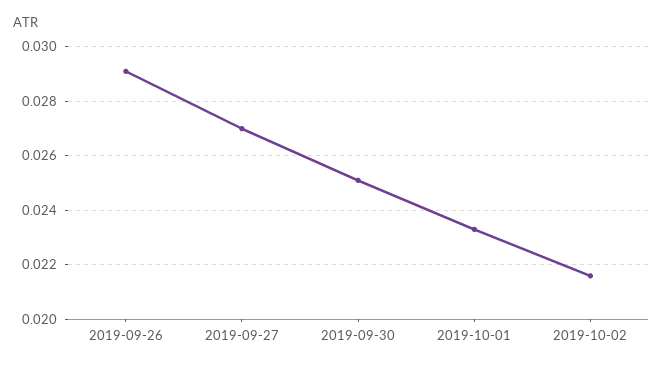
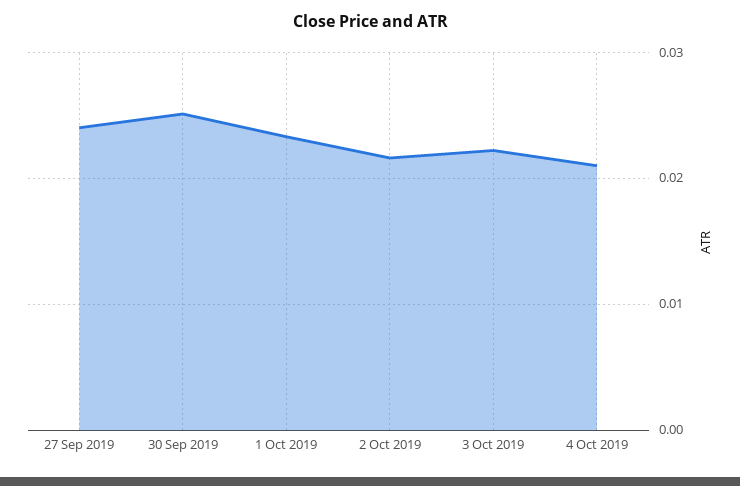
2019-09-26: 0.029 -> none
2019-09-27: 0.027 -> 0.024
3 Oct 2019: none -> 0.022
4 Oct 2019: none -> 0.021

